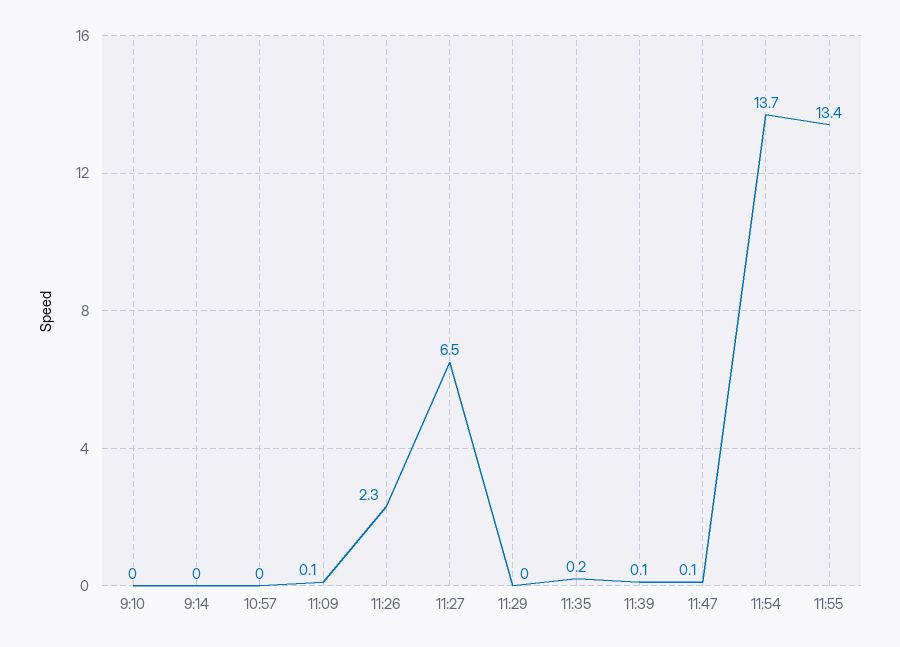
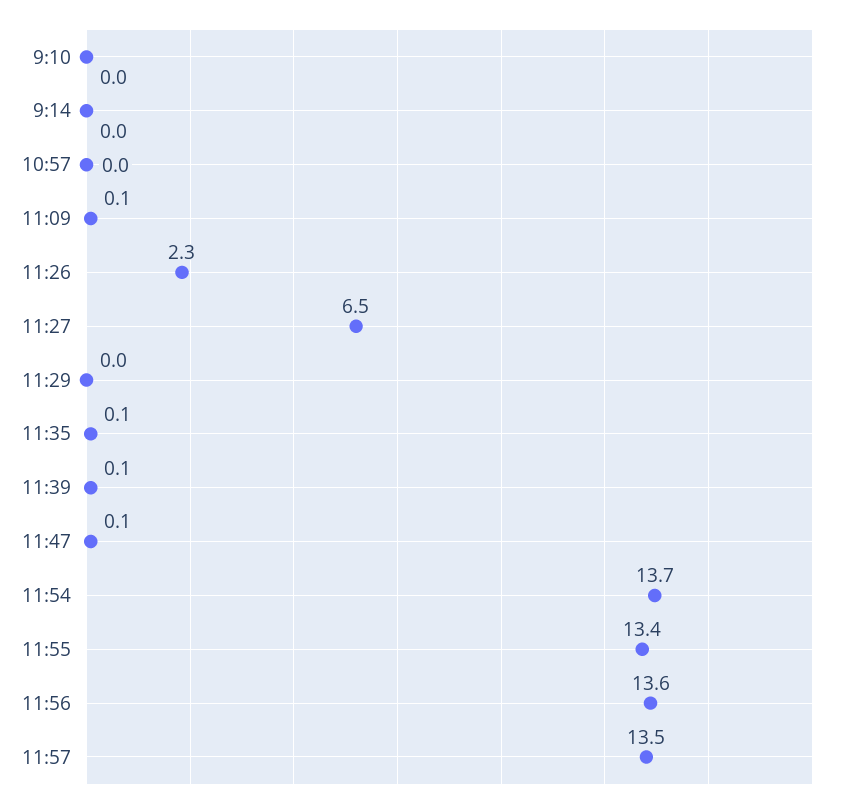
11:35: 0.2 -> 0.1
11:56: none -> 13.6
11:57: none -> 13.5

